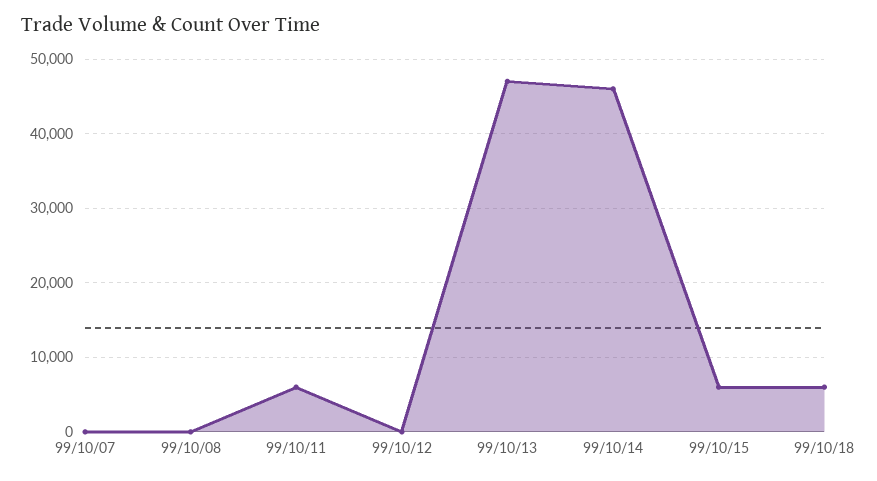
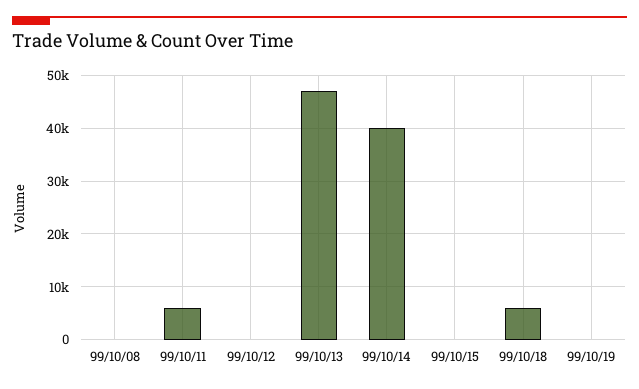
99/10/07: 0 -> none
99/10/14: 46000 -> 40000
99/10/15: 6000 -> 0
99/10/19: none -> 0

